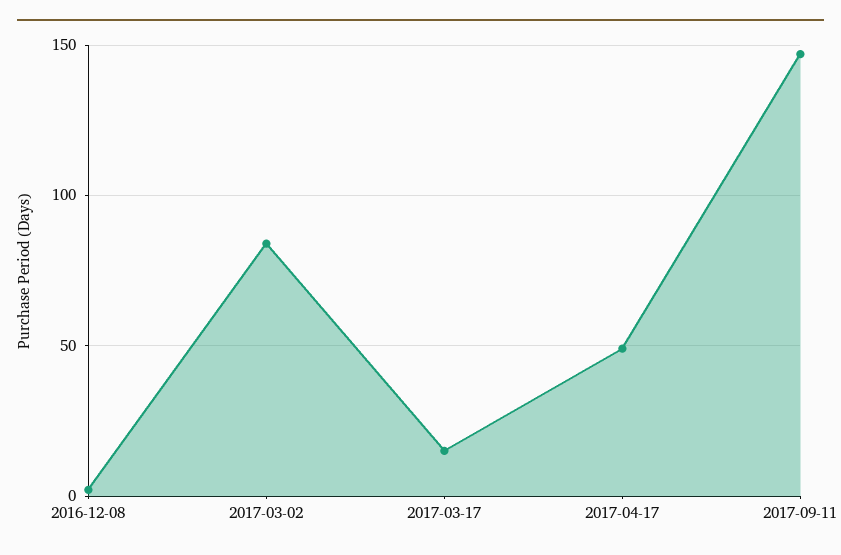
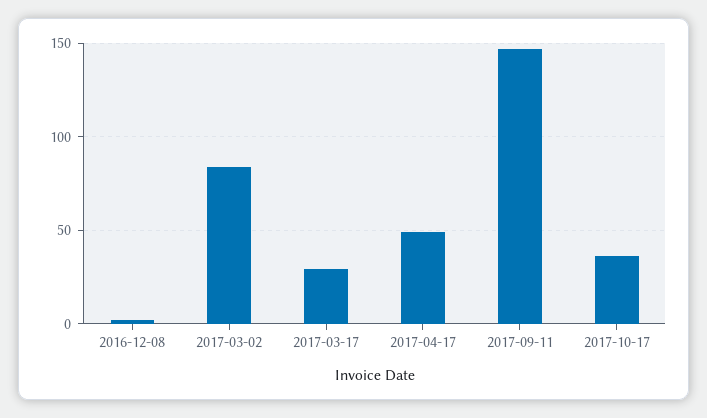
2017-03-17: 15 -> 30
2017-10-17: none -> 35

